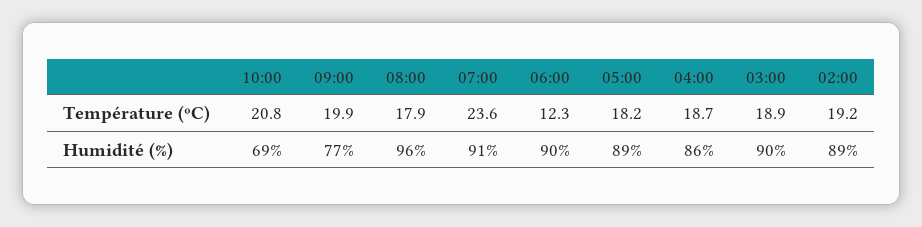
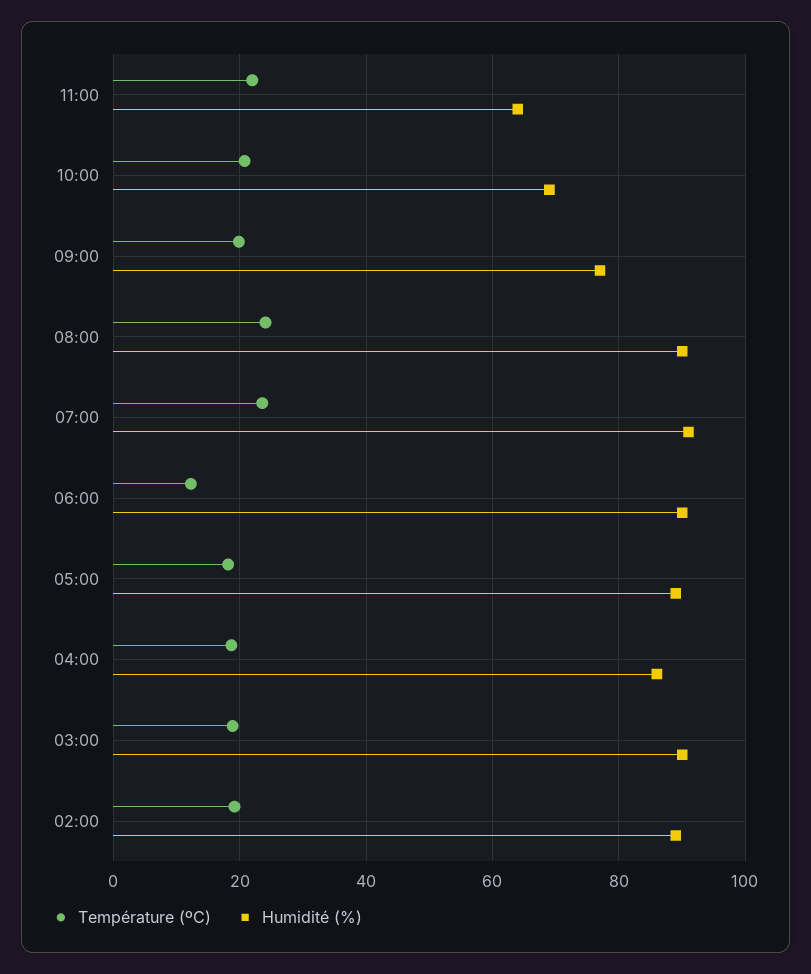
Température (ºC), 08:00: 17.9 -> 24
Humidité (%), 08:00: 96 -> 90
Température (ºC), 11:00: none -> 22
Humidité (%), 11:00: none -> 64

